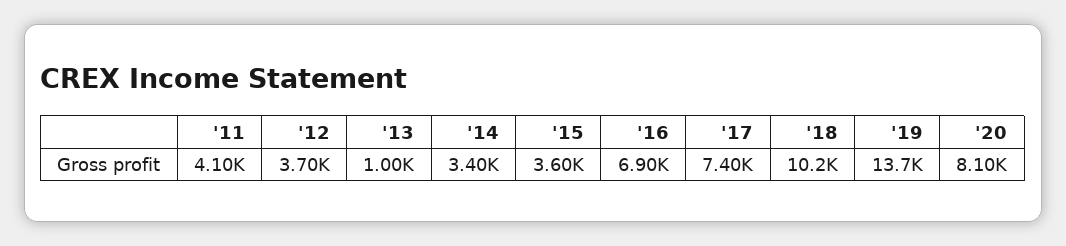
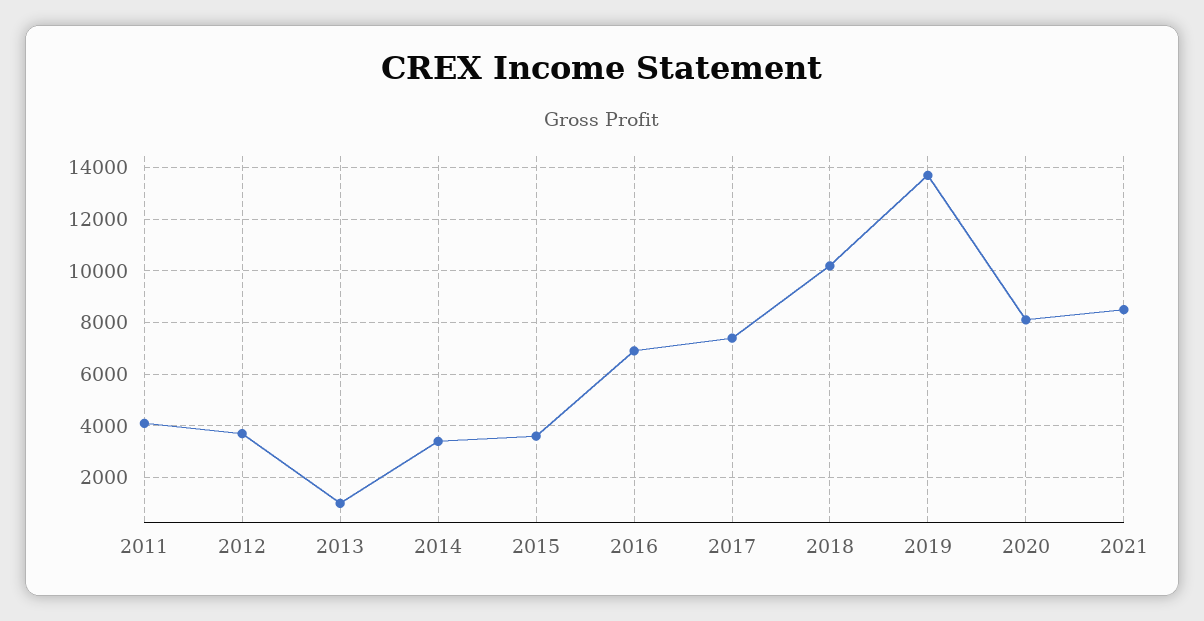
2021: none -> 8500

